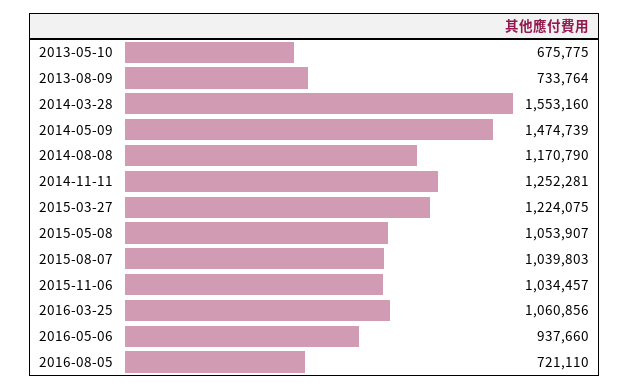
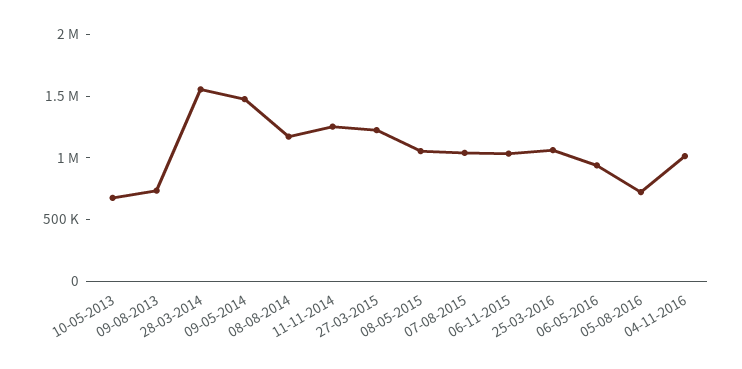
04-11-2016: none -> 1000000

